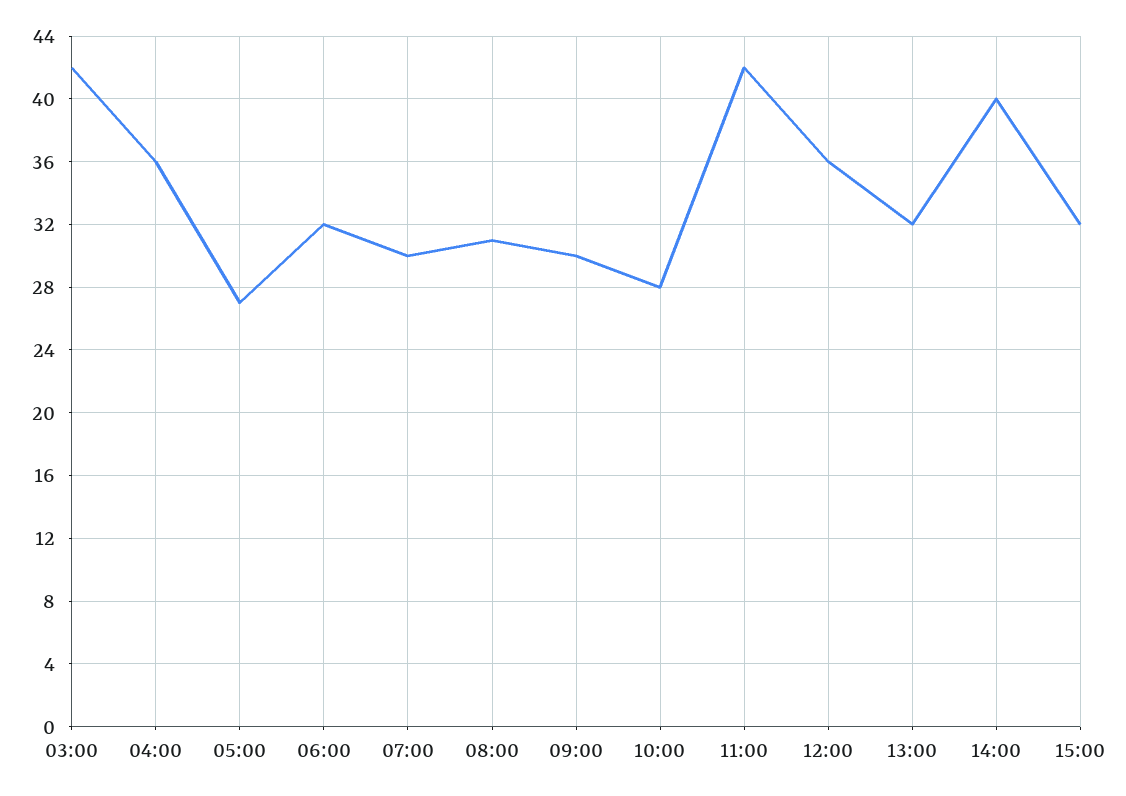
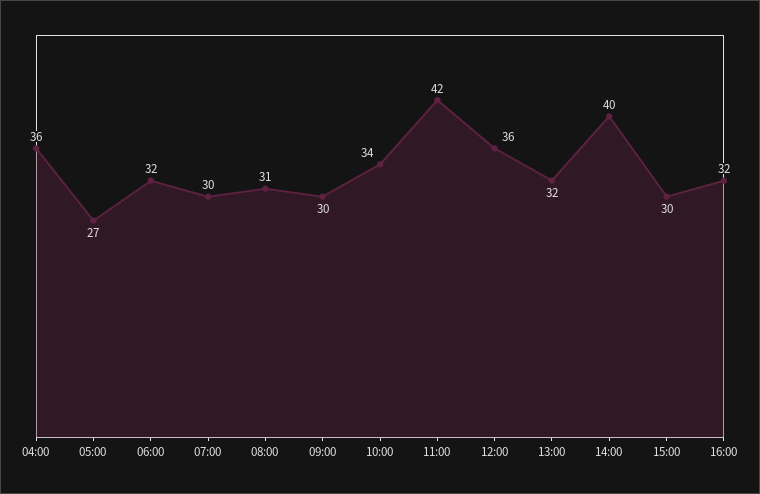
03:00: 42 -> none
10:00: 28 -> 34
15:00: 32 -> 30
16:00: none -> 32

